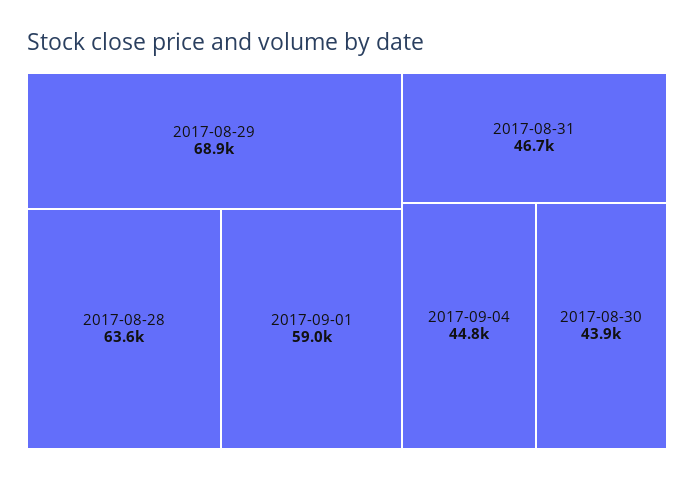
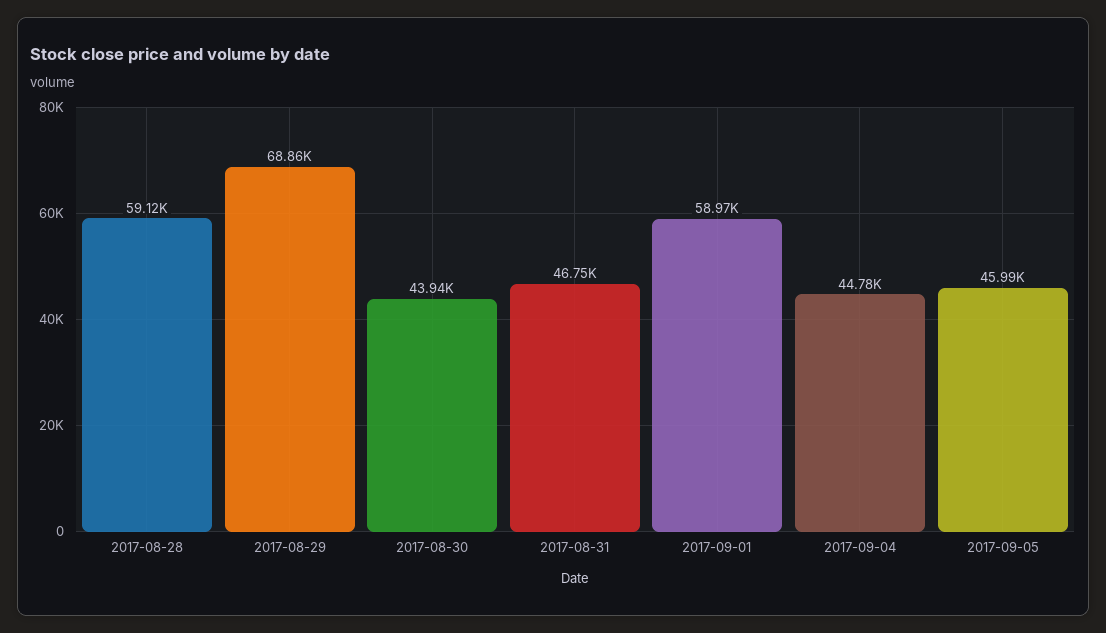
2017-08-28: 63600 -> 59120
2017-09-05: none -> 45990

